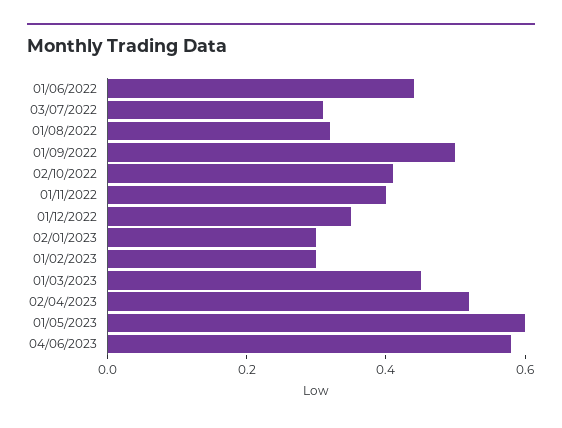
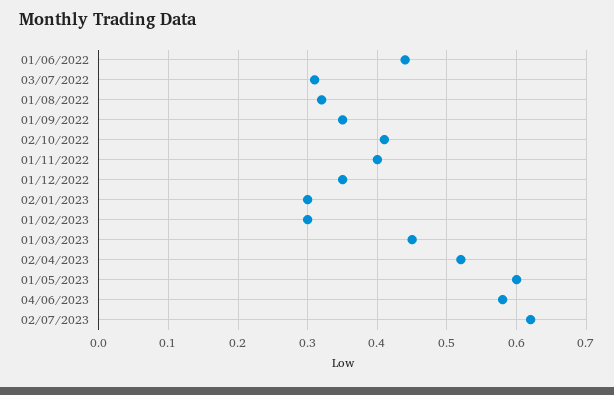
01/09/2022: 0.5 -> 0.35
02/07/2023: none -> 0.62

